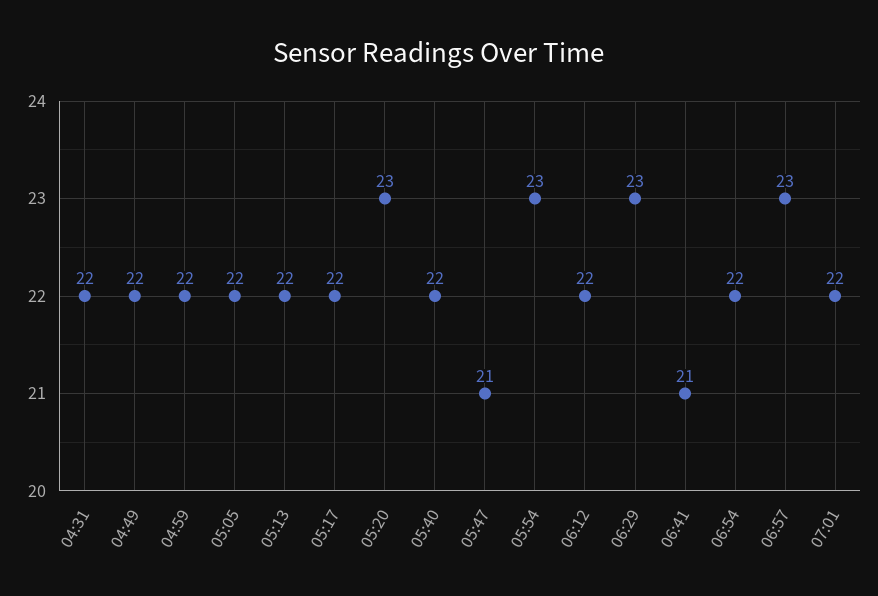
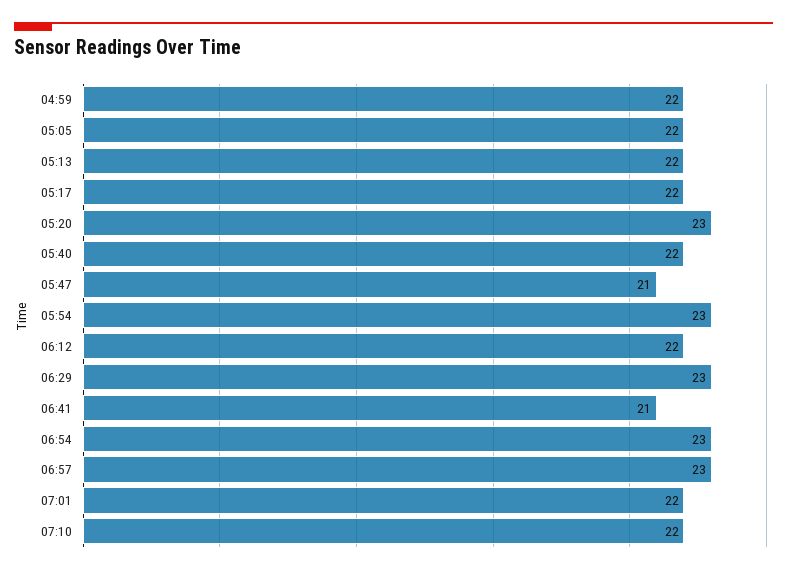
04:31: 22 -> none
04:49: 22 -> none
06:54: 22 -> 23
07:10: none -> 22

